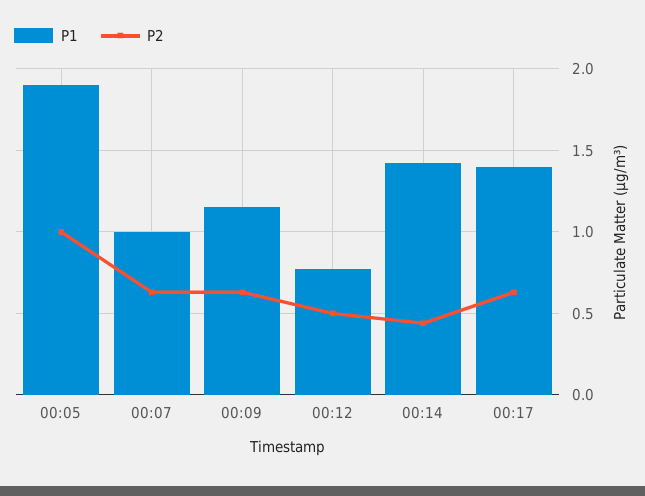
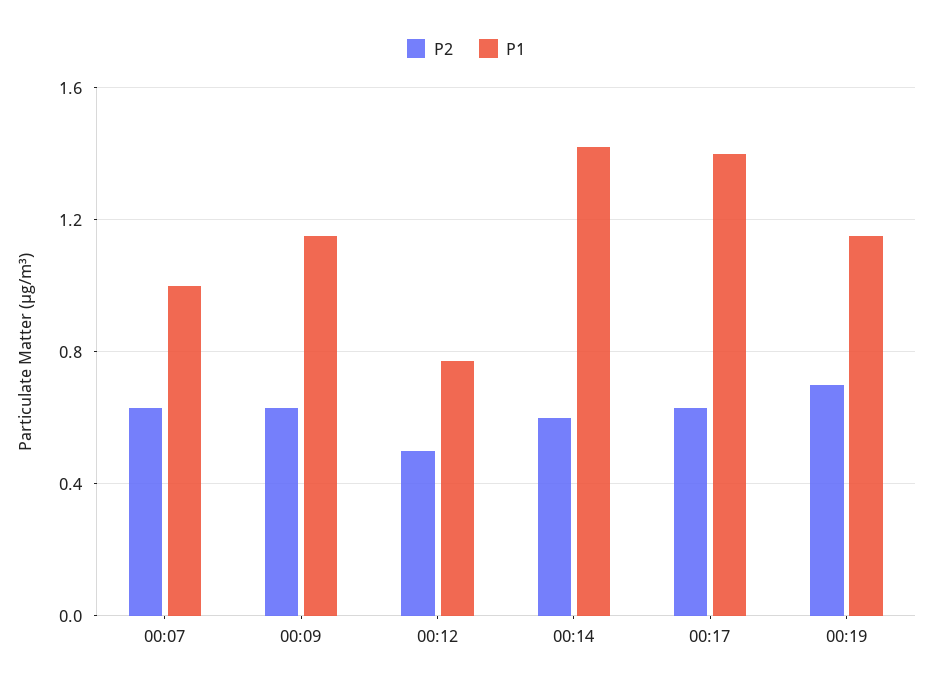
P1, 00:05: 1.9 -> none
P2, 00:05: 1 -> none
P2, 00:14: 0.45 -> 0.6
P2, 00:19: none -> 0.7
P1, 00:19: none -> 1.15

